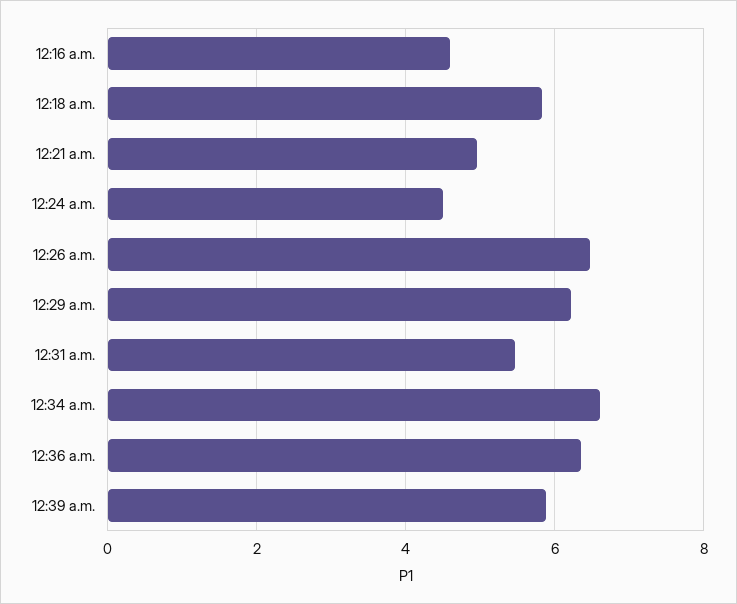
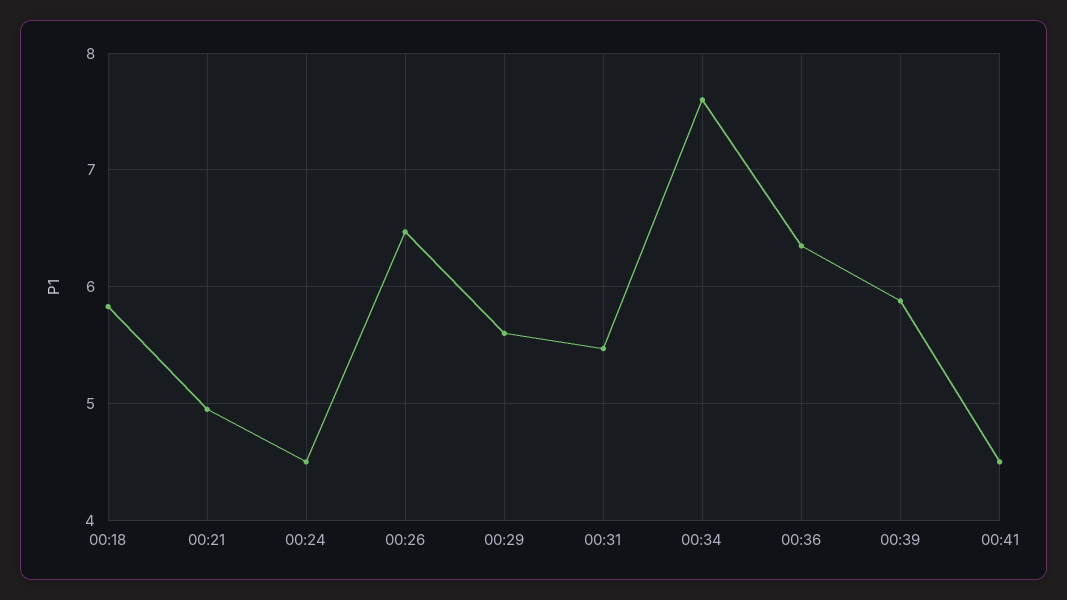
12:16 a.m.: 4.6 -> none
12:29 a.m.: 6.2 -> 5.6
12:34 a.m.: 6.6 -> 7.6
00:41: none -> 4.5

